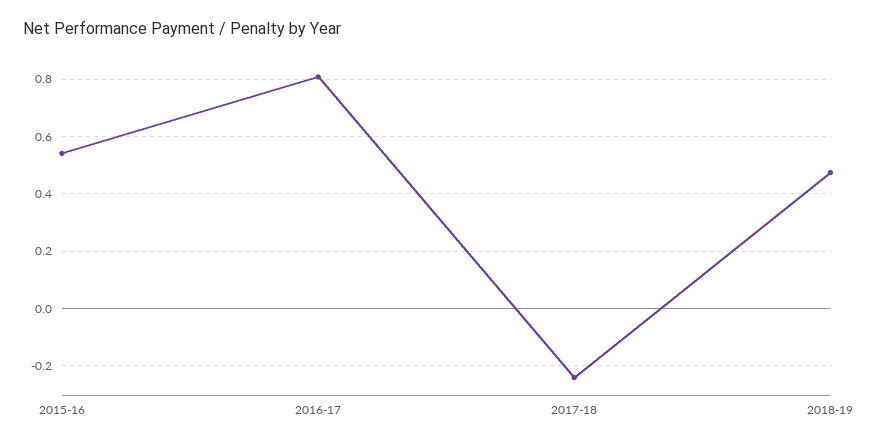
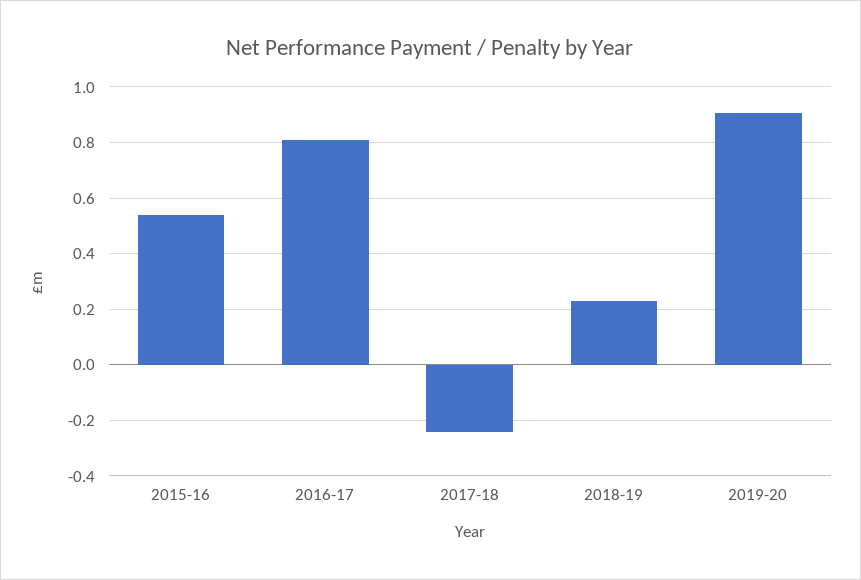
2018-19: 0.475 -> 0.225
2019-20: none -> 0.9

